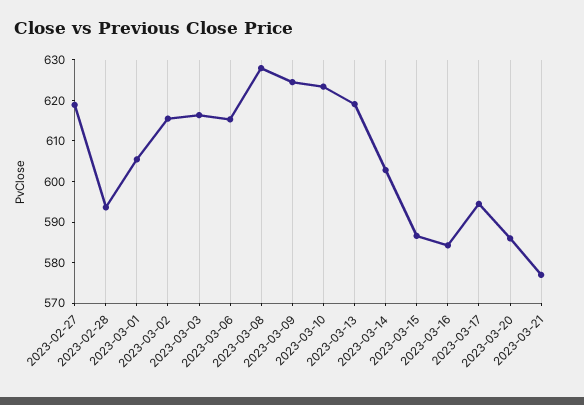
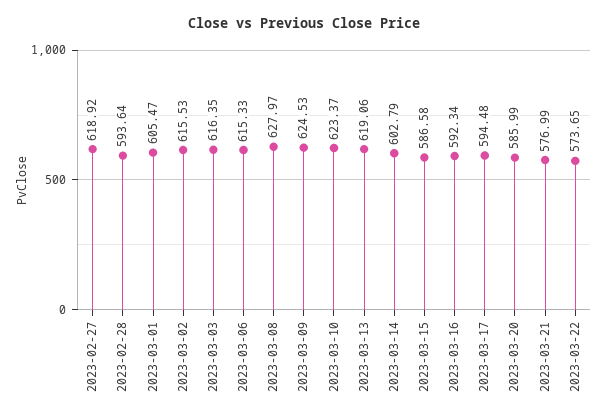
2023-03-16: 584 -> 592.34
2023-03-22: none -> 573.65

